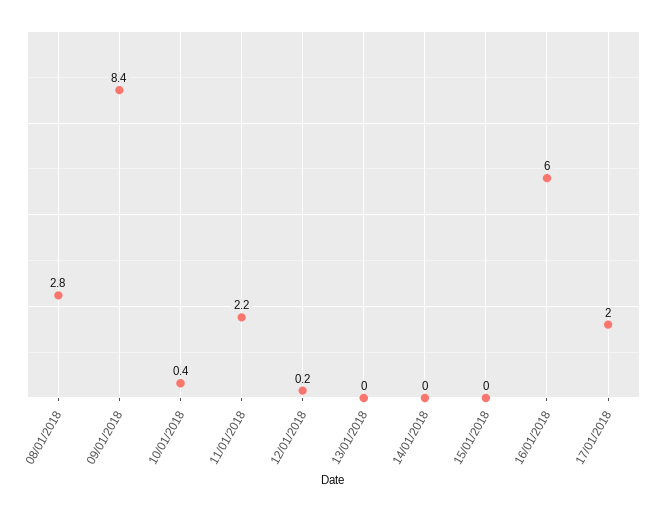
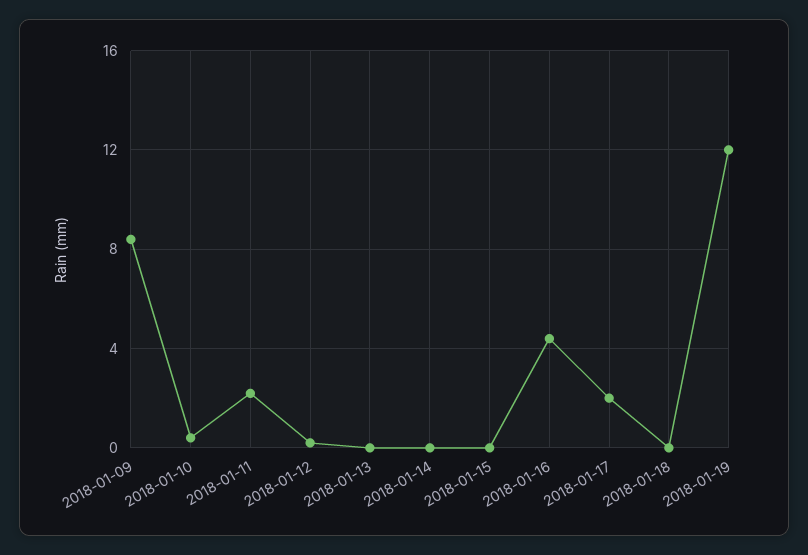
08/01/2018: 2.8 -> none
16/01/2018: 6 -> 4.5
2018-01-18: none -> 0
2018-01-19: none -> 12

